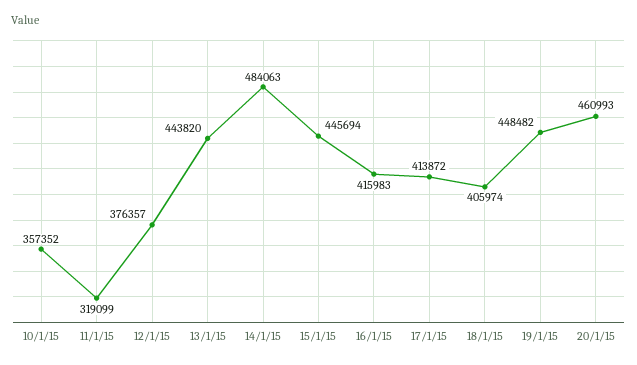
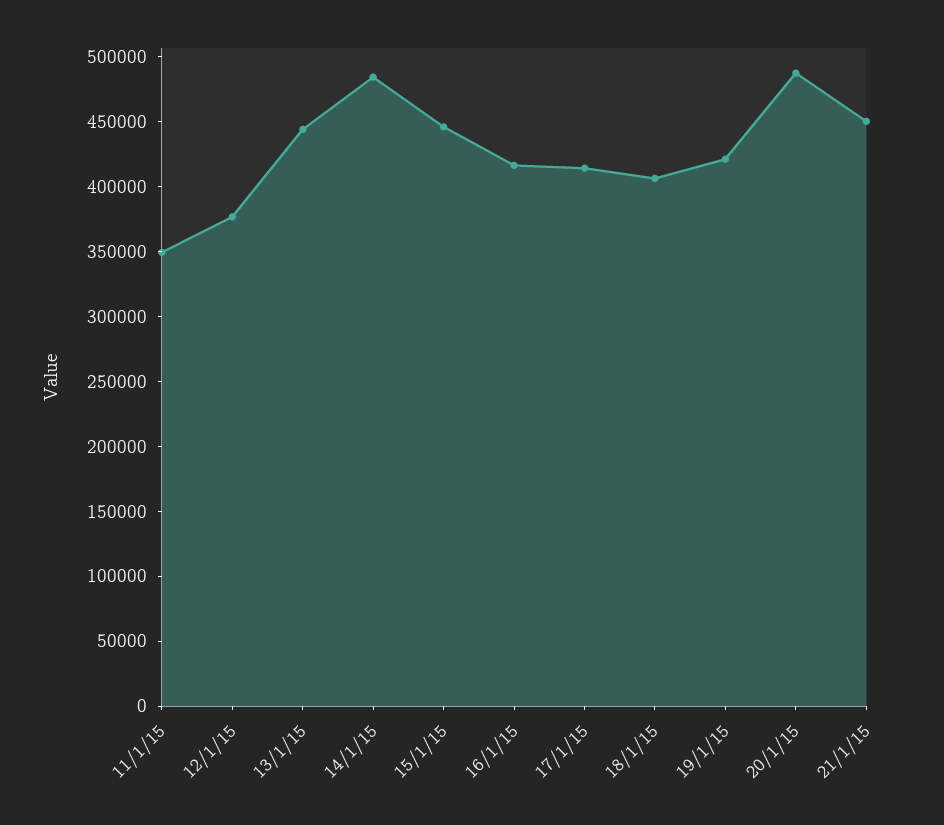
10/1/15: 357352 -> none
11/1/15: 319099 -> 350000
19/1/15: 448482 -> 420000
20/1/15: 460993 -> 490000
21/1/15: none -> 450000

